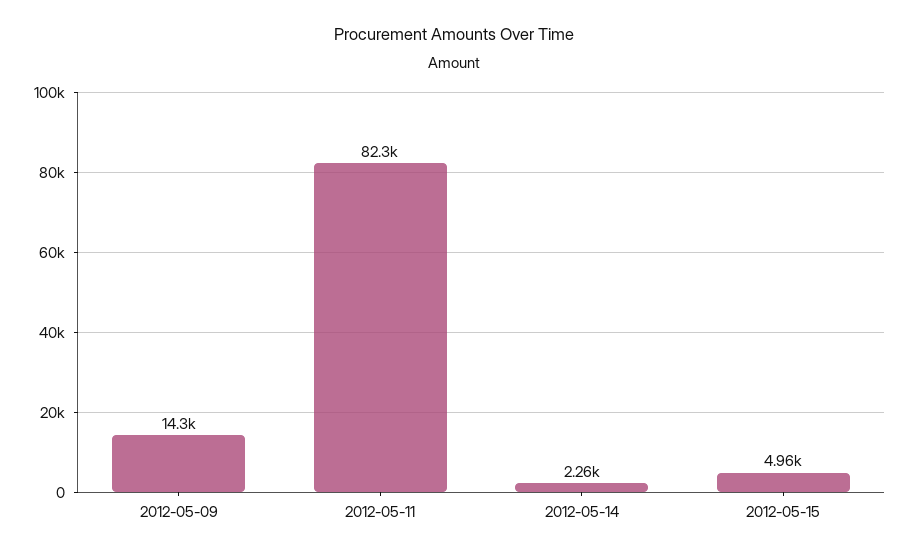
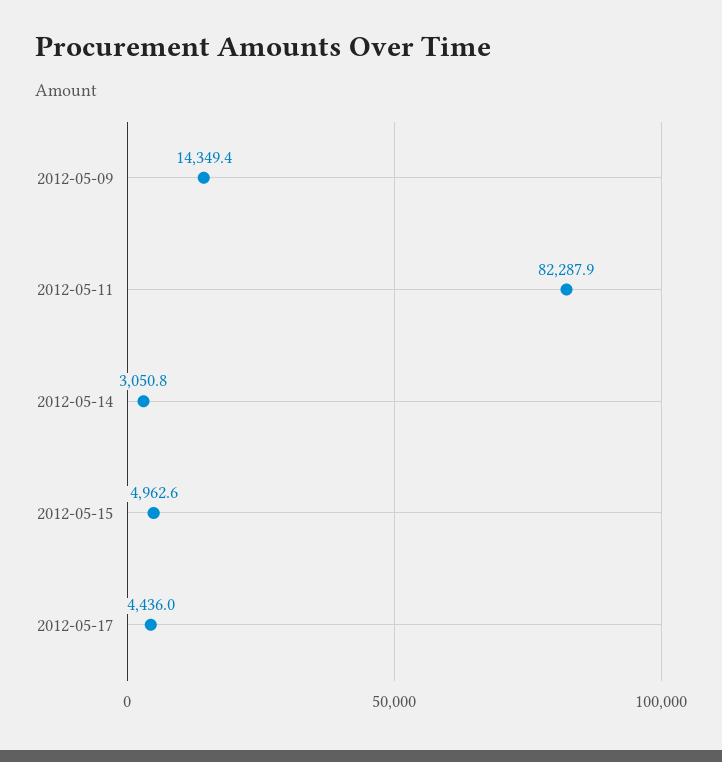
2012-05-14: 2260 -> 3050.8
2012-05-17: none -> 4436

